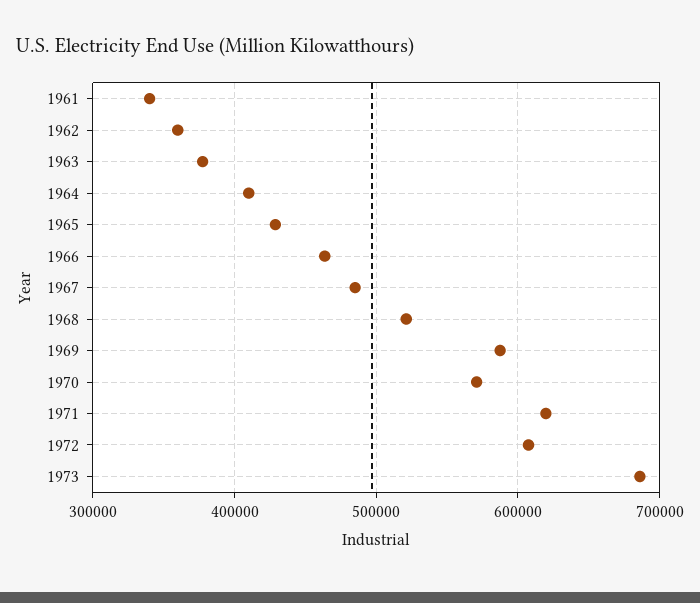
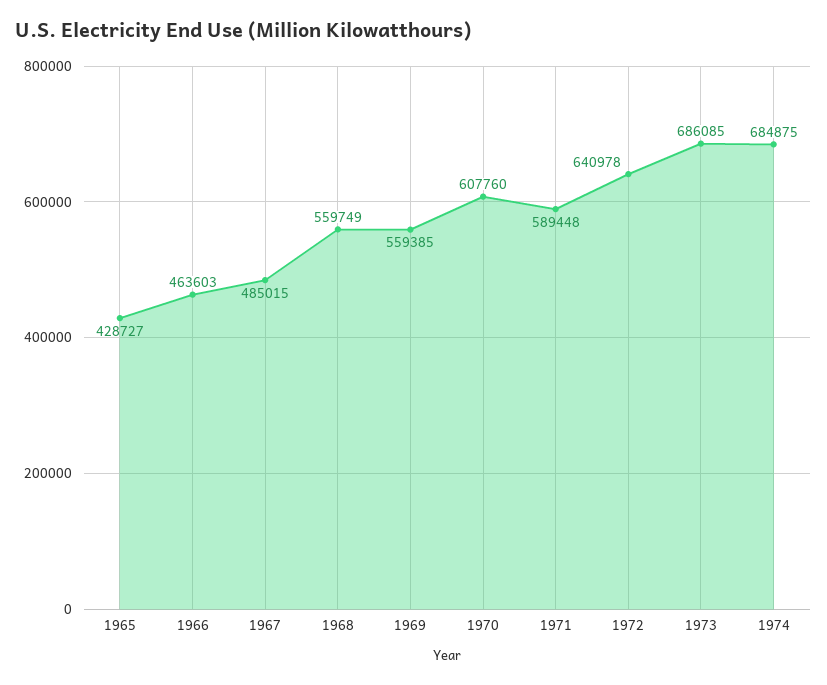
1961: 340000 -> none
1962: 360000 -> none
1963: 380000 -> none
1964: 410000 -> none
1968: 520000 -> 559749
1969: 590000 -> 559385
1970: 570000 -> 607760
1971: 620000 -> 589448
1972: 610000 -> 640978
1974: none -> 684875

